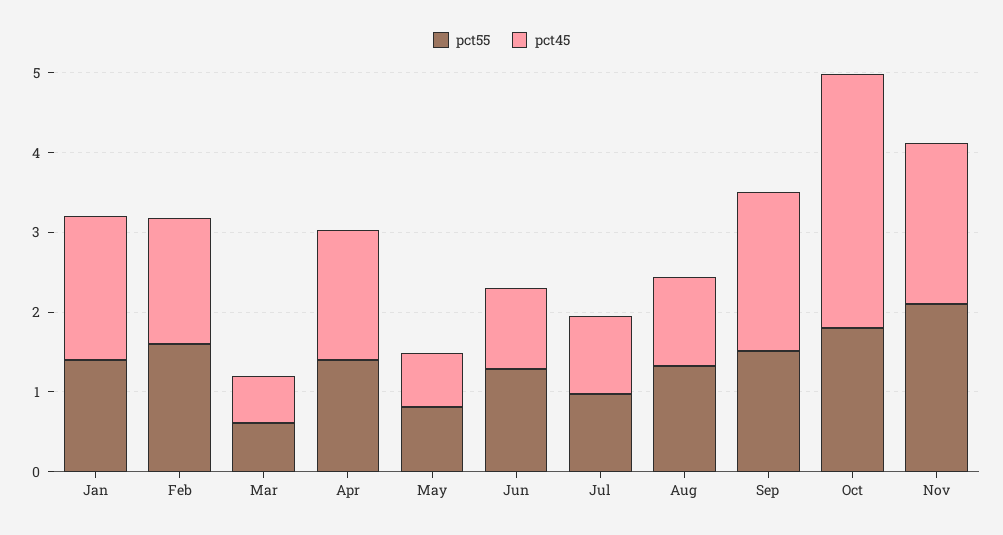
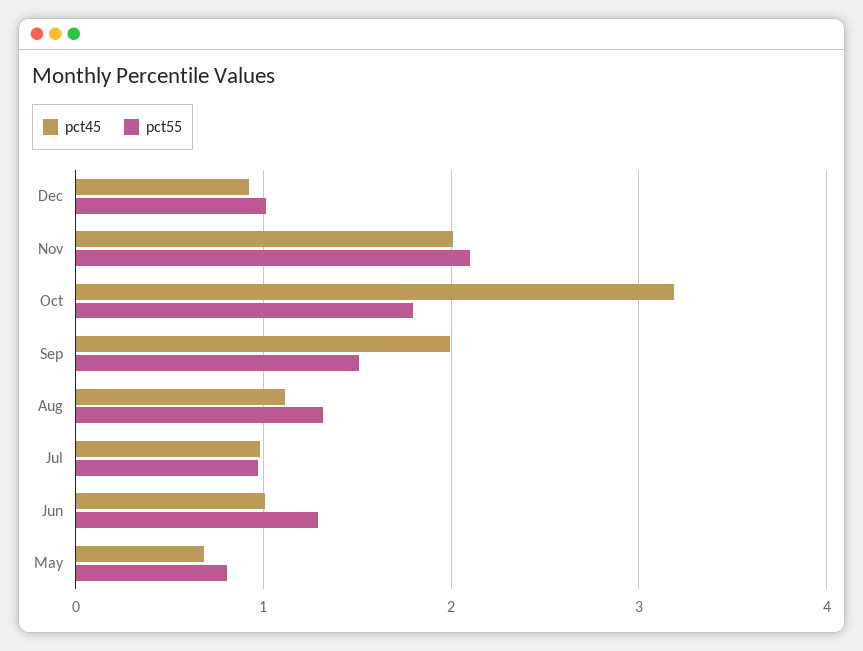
pct55, Jan: 1.4 -> none
pct45, Jan: 1.8 -> none
pct55, Feb: 1.6 -> none
pct45, Feb: 1.6 -> none
pct55, Mar: 0.6 -> none
pct45, Mar: 0.6 -> none
pct55, Apr: 1.4 -> none
pct45, Apr: 1.6 -> none
pct45, Dec: none -> 0.9
pct55, Dec: none -> 1

